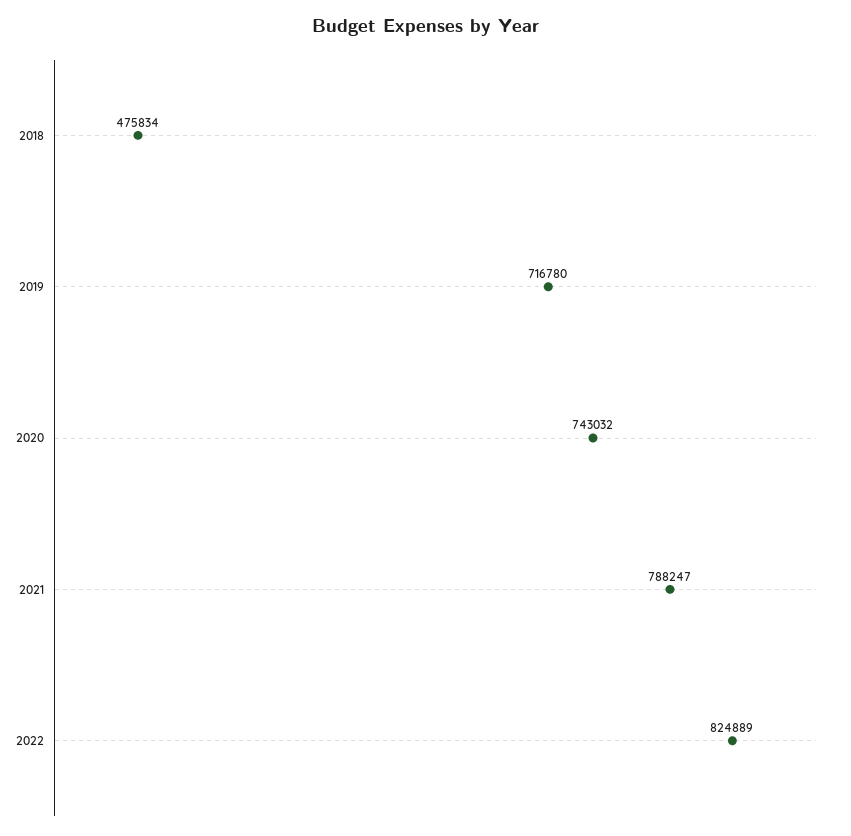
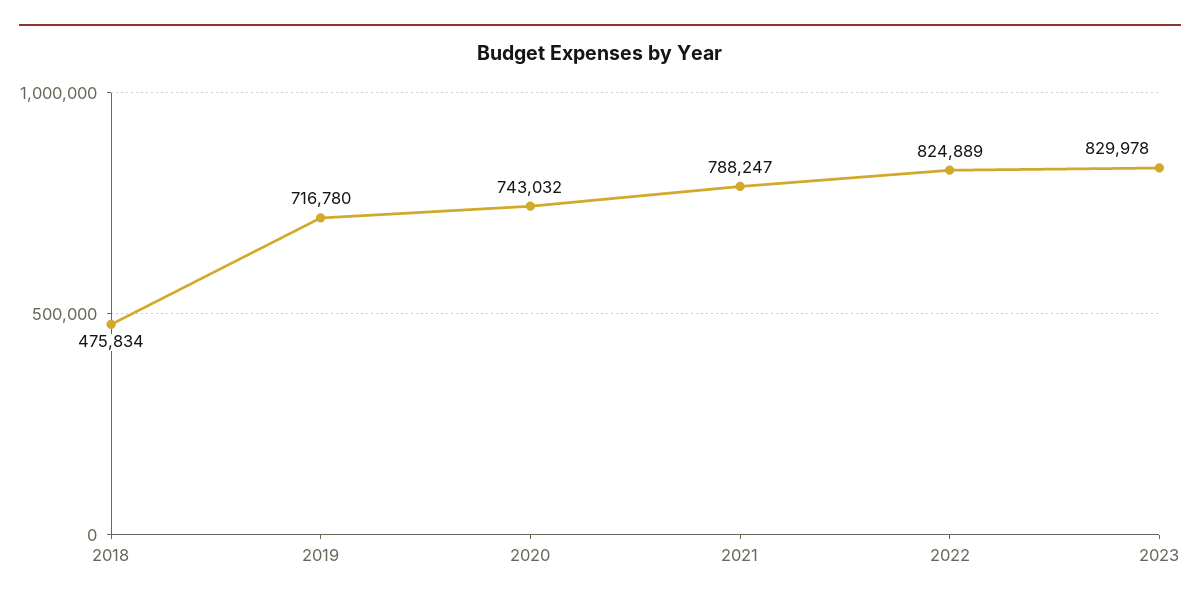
2023: none -> 829978

